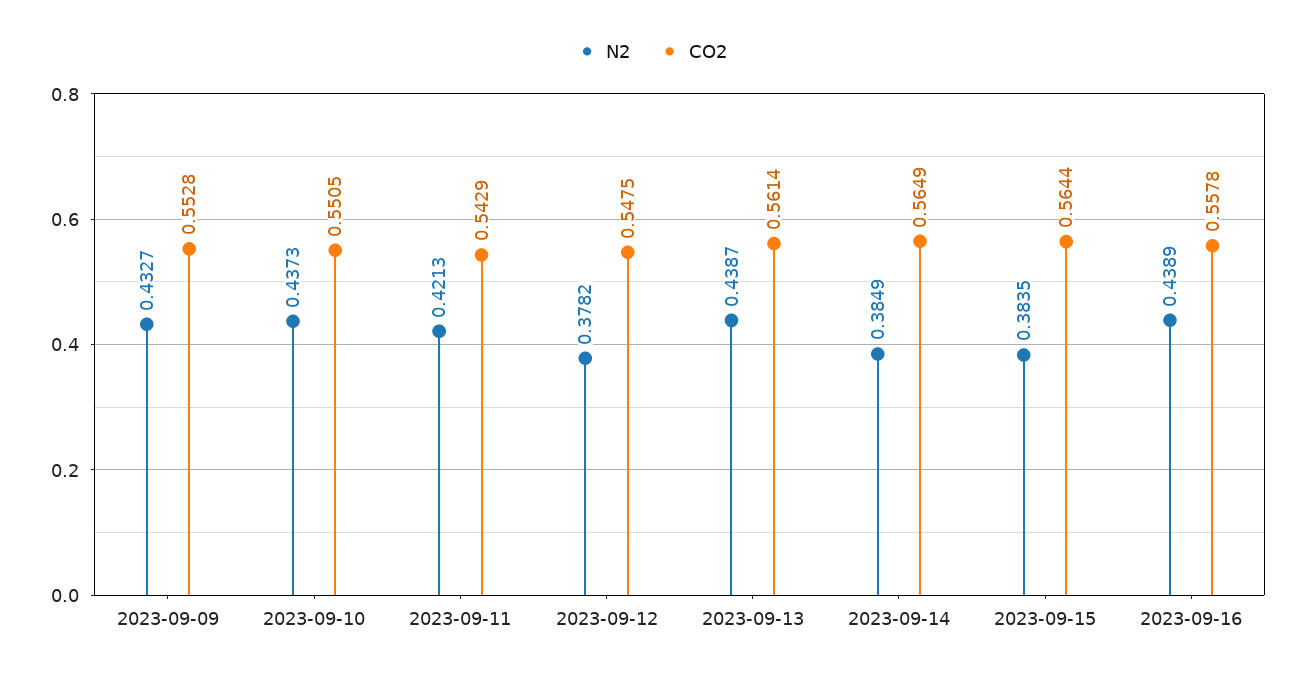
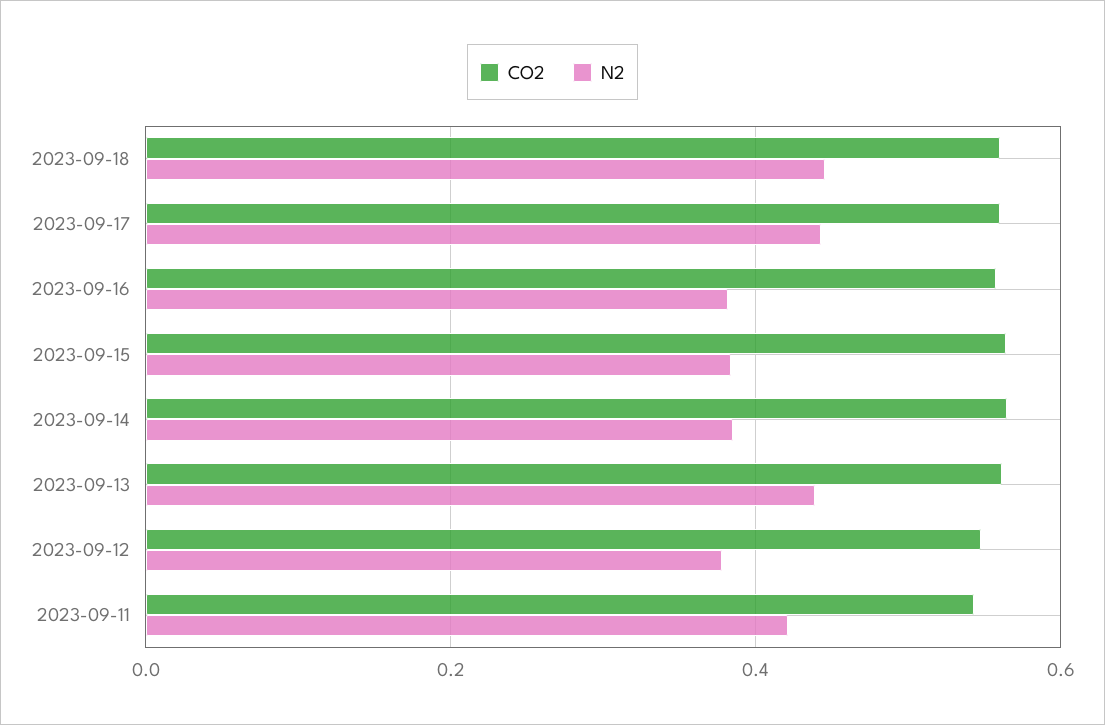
N2, 2023-09-09: 0.4327 -> none
CO2, 2023-09-09: 0.5528 -> none
N2, 2023-09-10: 0.4373 -> none
CO2, 2023-09-10: 0.5505 -> none
N2, 2023-09-16: 0.4389 -> 0.38
CO2, 2023-09-18: none -> 0.56
N2, 2023-09-18: none -> 0.44
CO2, 2023-09-17: none -> 0.56
N2, 2023-09-17: none -> 0.44

